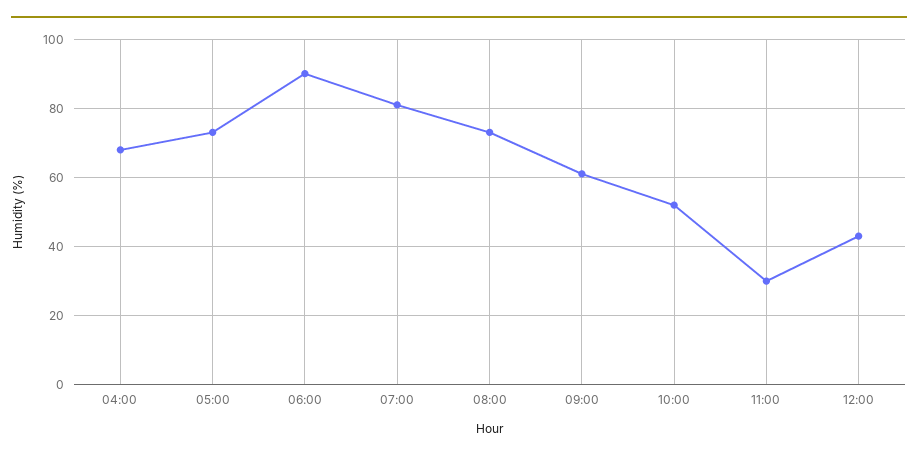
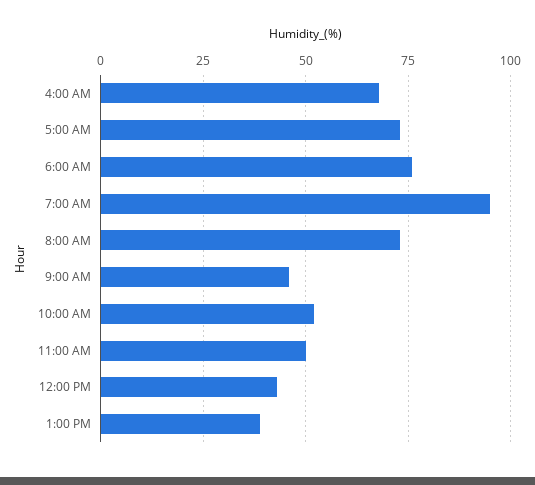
06:00: 90 -> 75
07:00: 80 -> 95
09:00: 60 -> 45
11:00: 30 -> 50
1:00 PM: none -> 40

